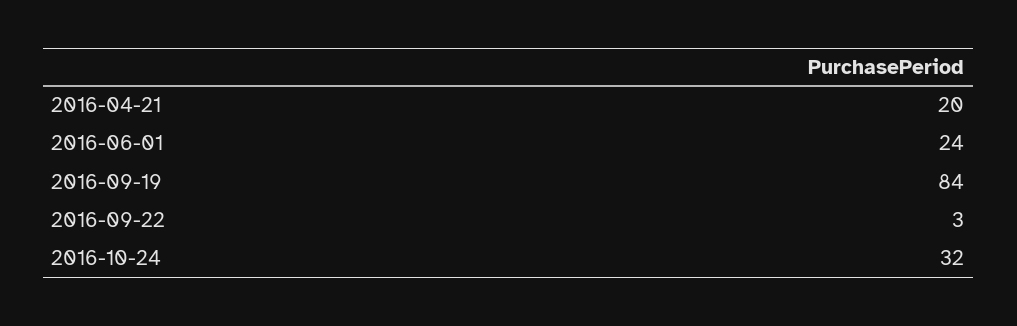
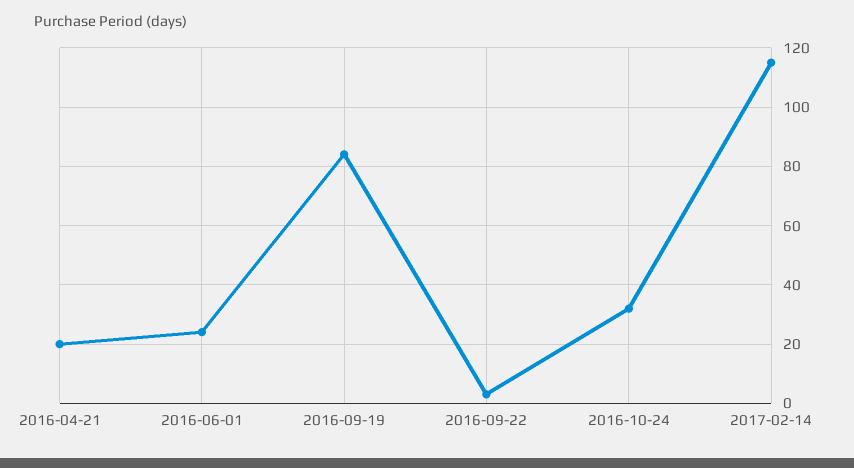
2017-02-14: none -> 115

